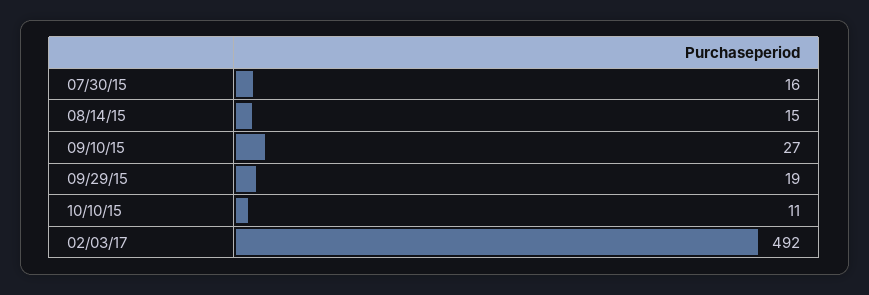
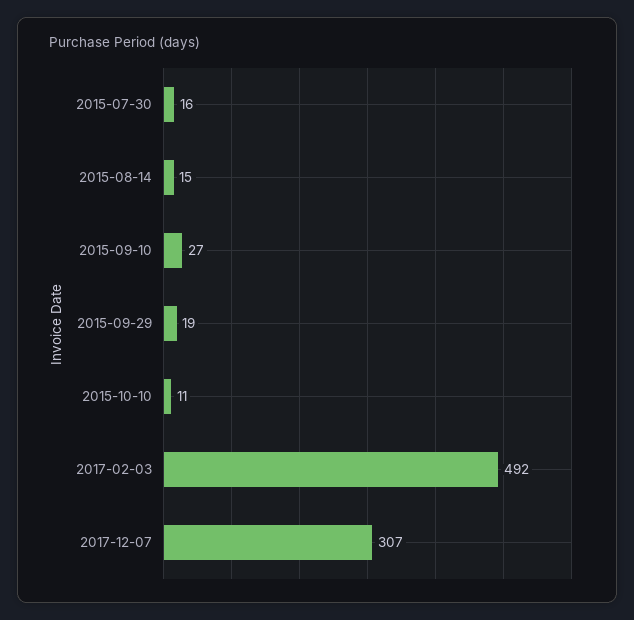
2017-12-07: none -> 307

